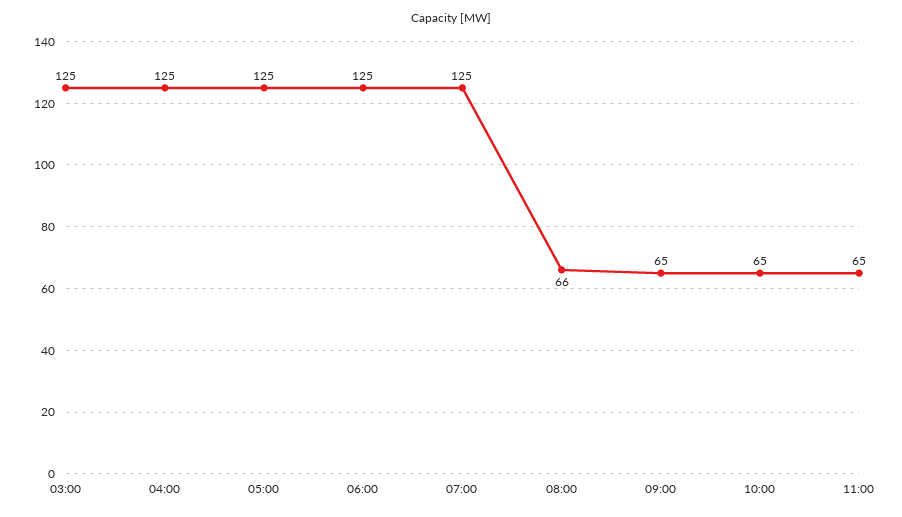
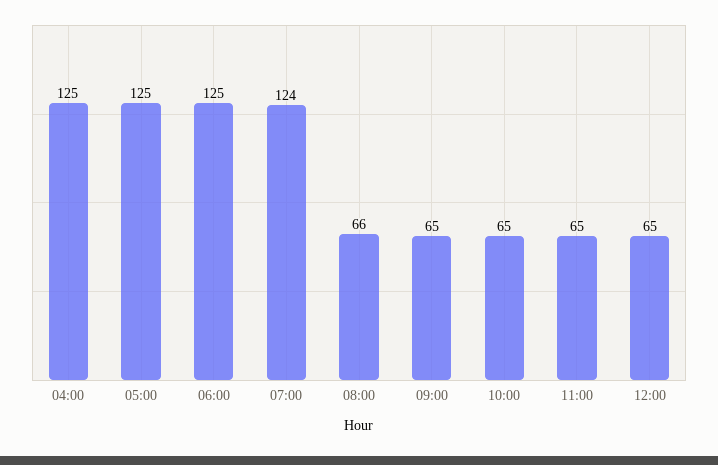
03:00: 125 -> none
07:00: 125 -> 124
12:00: none -> 65

